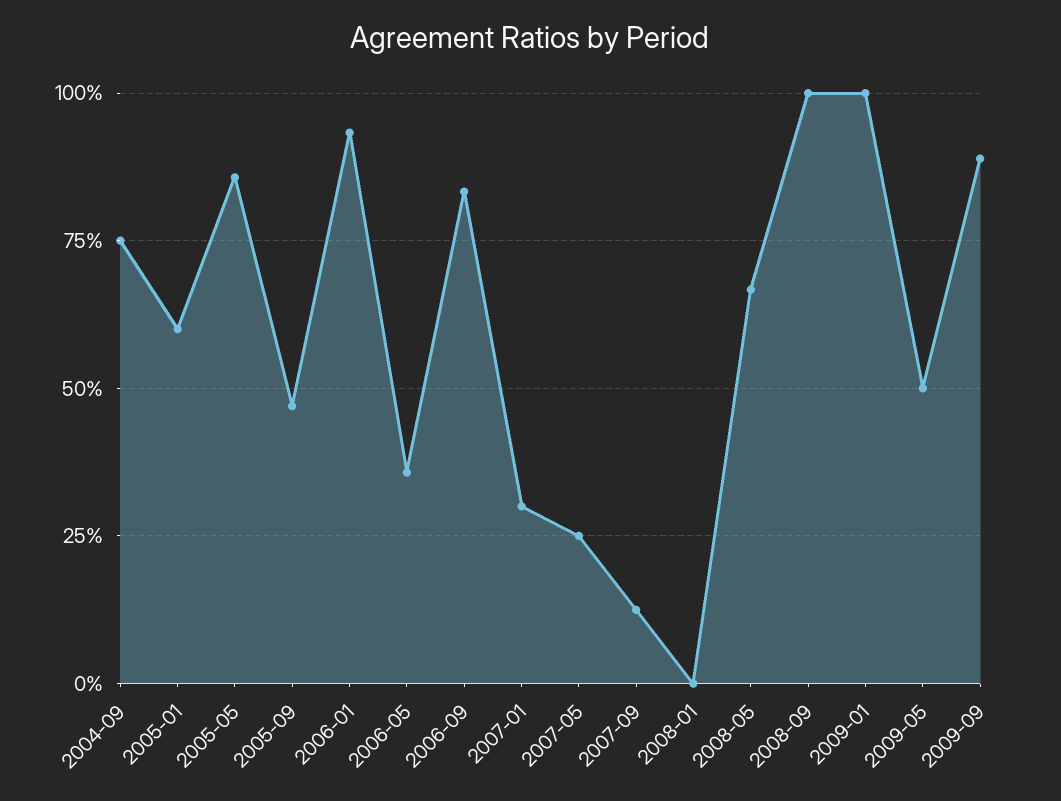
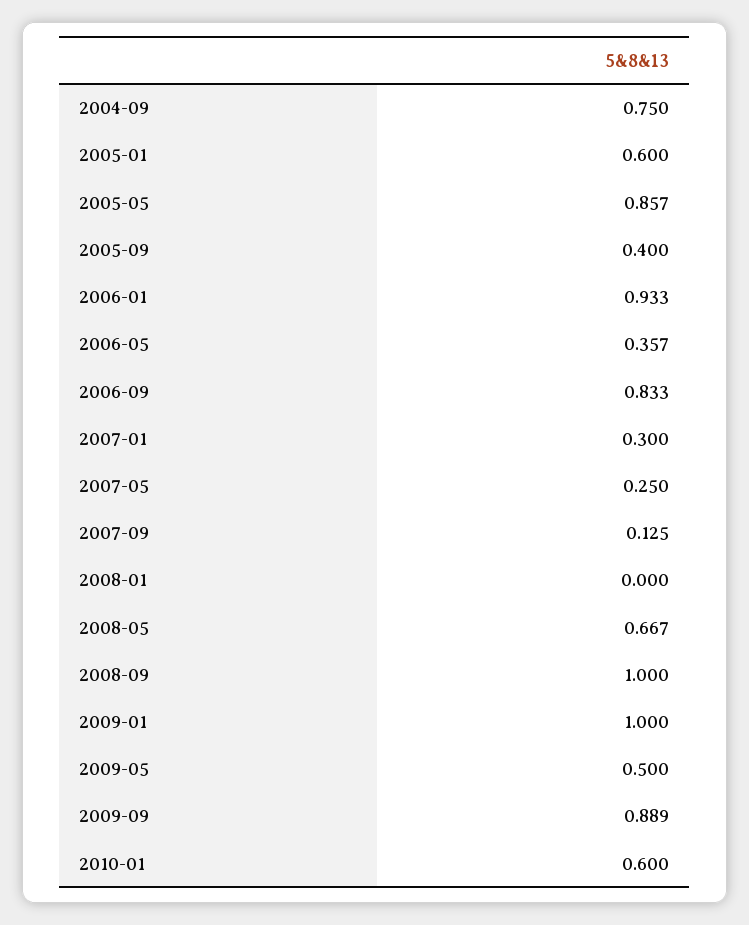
2005-09: 0.475 -> 0.4
2010-01: none -> 0.6

